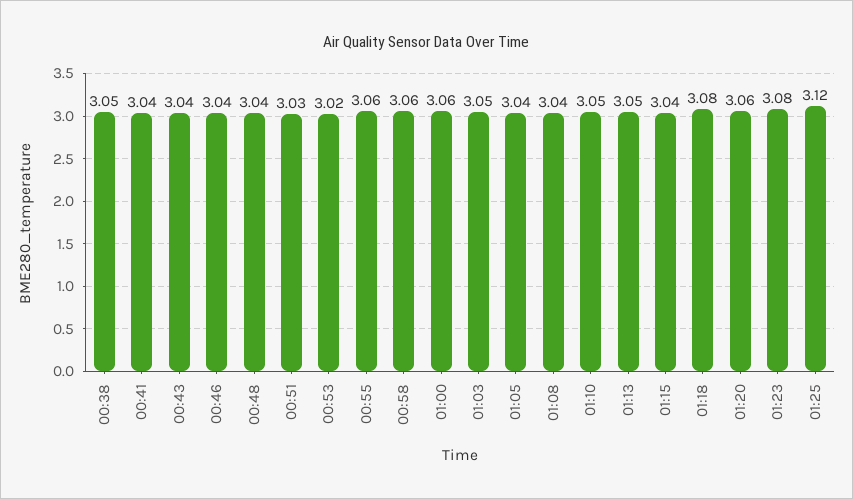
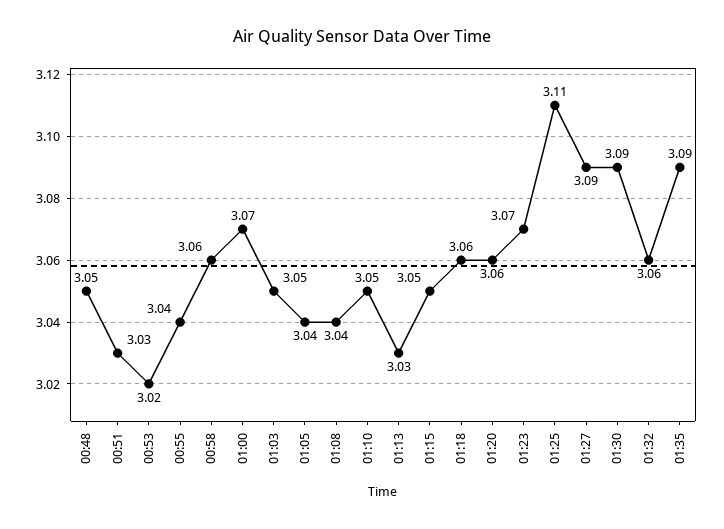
00:38: 3.05 -> none
00:41: 3.04 -> none
00:43: 3.04 -> none
00:46: 3.04 -> none
00:48: 3.04 -> 3.05
00:55: 3.06 -> 3.04
01:00: 3.06 -> 3.07
01:13: 3.05 -> 3.03
01:15: 3.04 -> 3.05
01:18: 3.08 -> 3.06
01:23: 3.08 -> 3.07
01:25: 3.12 -> 3.11
01:27: none -> 3.09
01:30: none -> 3.09
01:32: none -> 3.06
01:35: none -> 3.09

